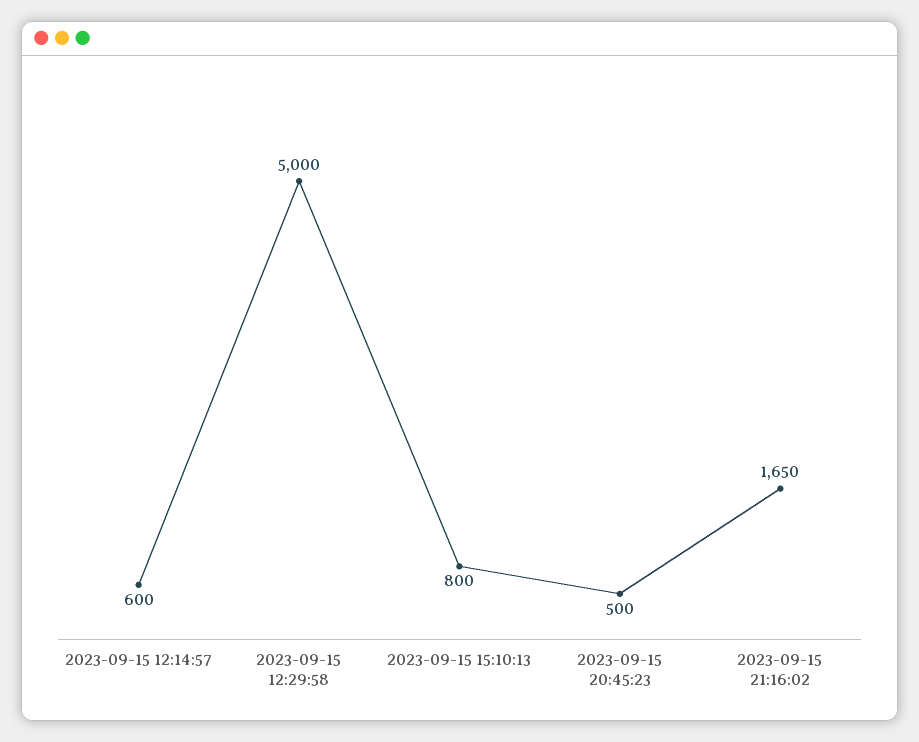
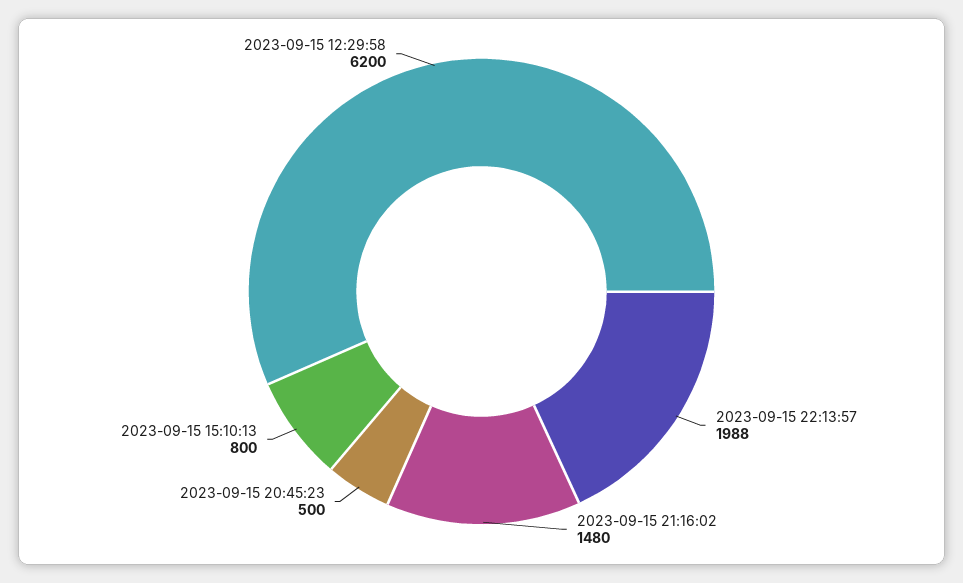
2023-09-15 12:14:57: 600 -> none
2023-09-15 12:29:58: 5000 -> 6200
2023-09-15 21:16:02: 1650 -> 1480
2023-09-15 22:13:57: none -> 1988

